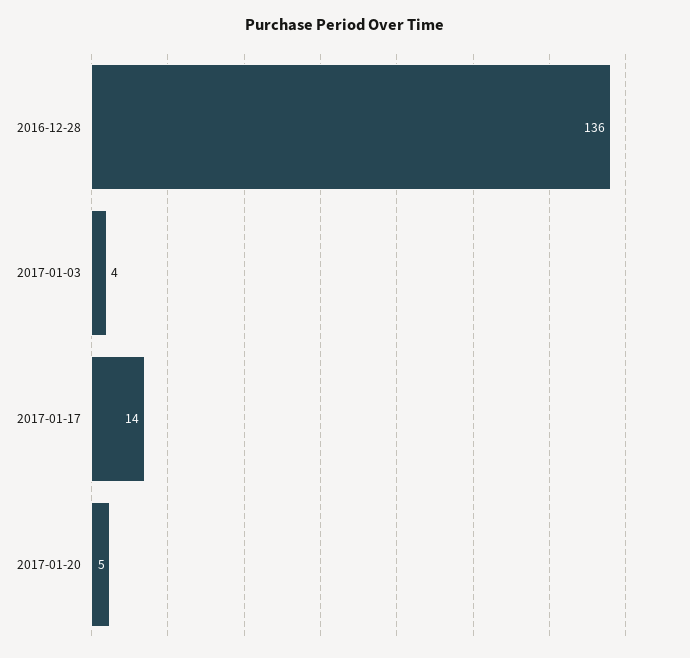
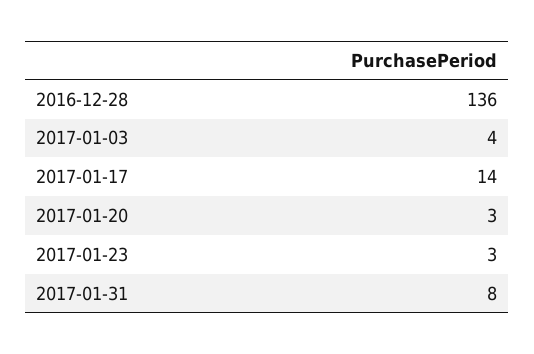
2017-01-20: 5 -> 3
2017-01-23: none -> 3
2017-01-31: none -> 8

